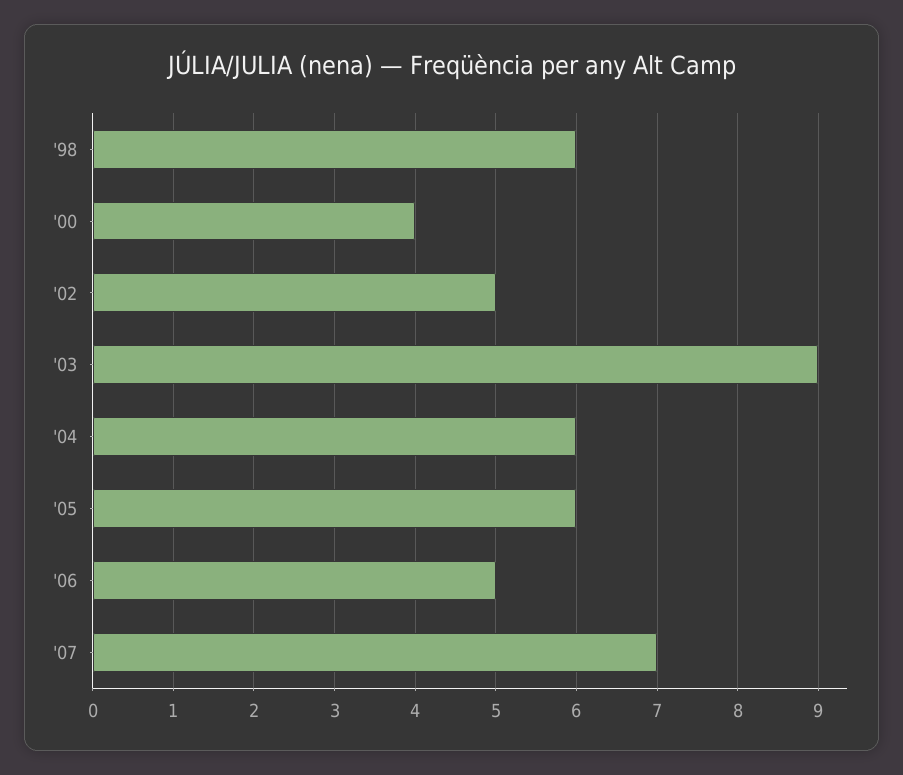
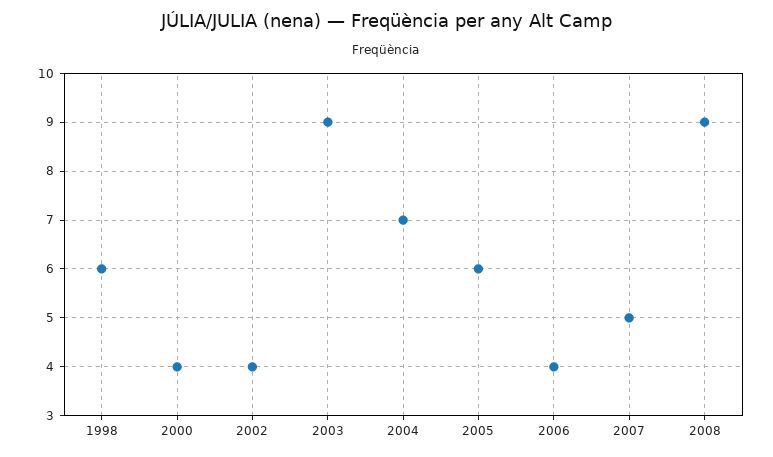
'02: 5 -> 4
'04: 6 -> 7
'06: 5 -> 4
'07: 7 -> 5
2008: none -> 9

